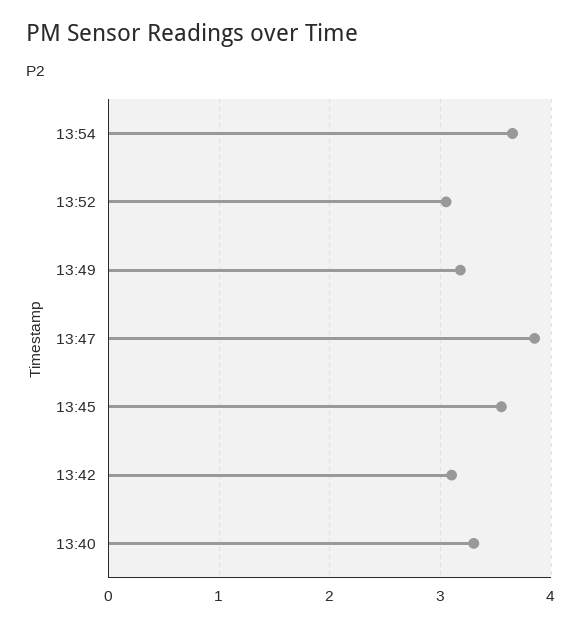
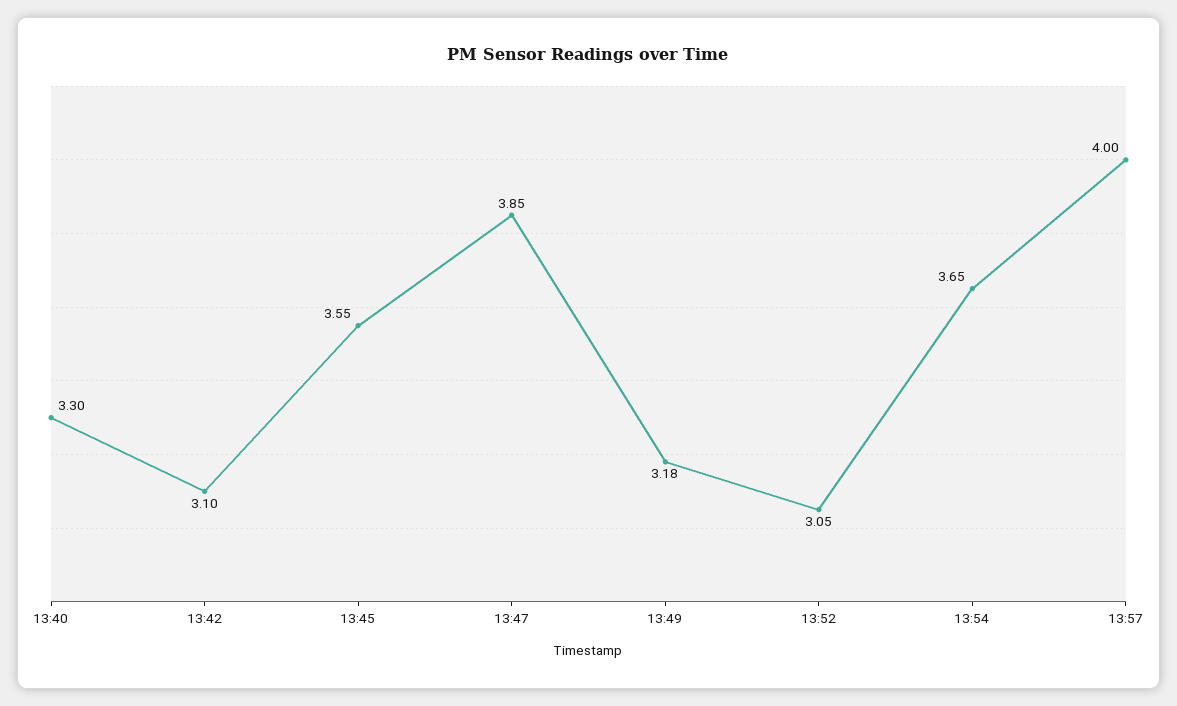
13:57: none -> 4

